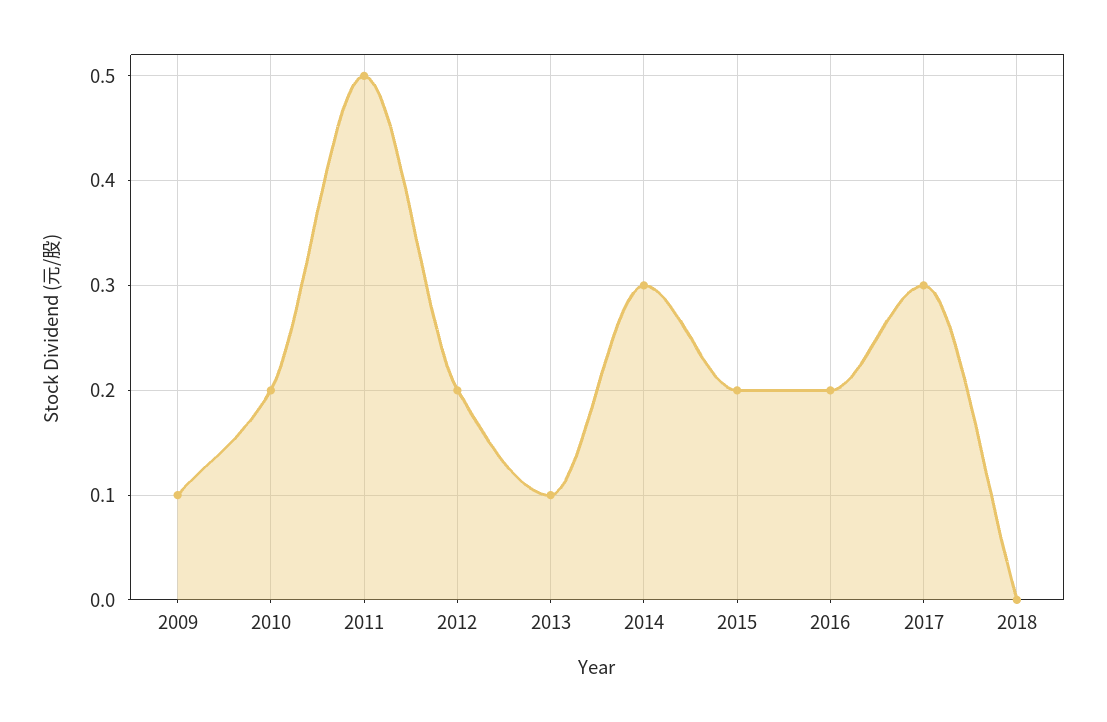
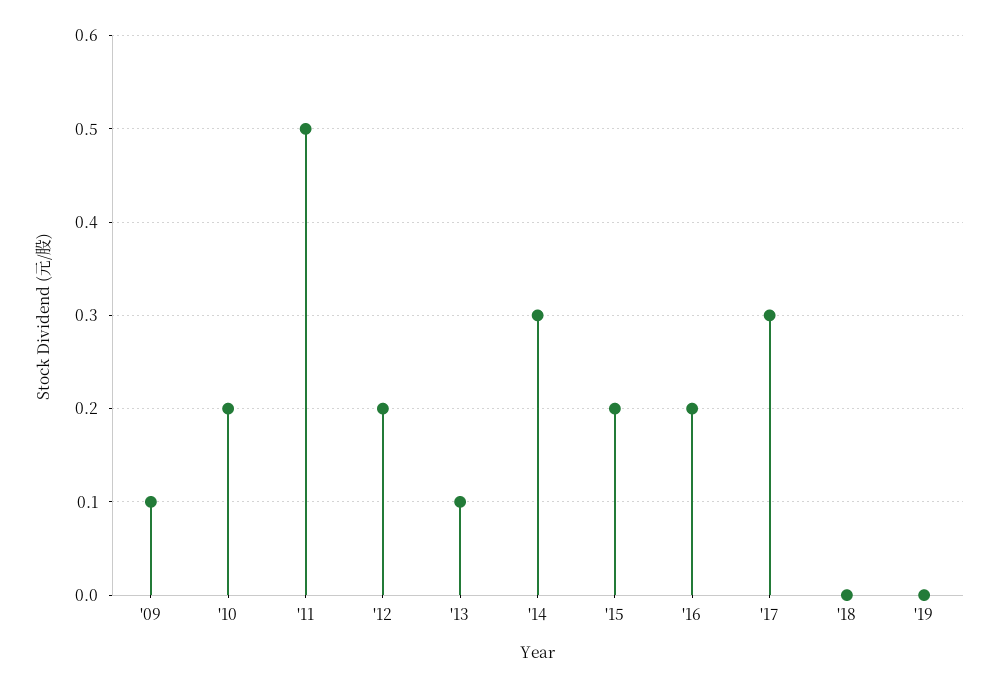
'19: none -> 0

